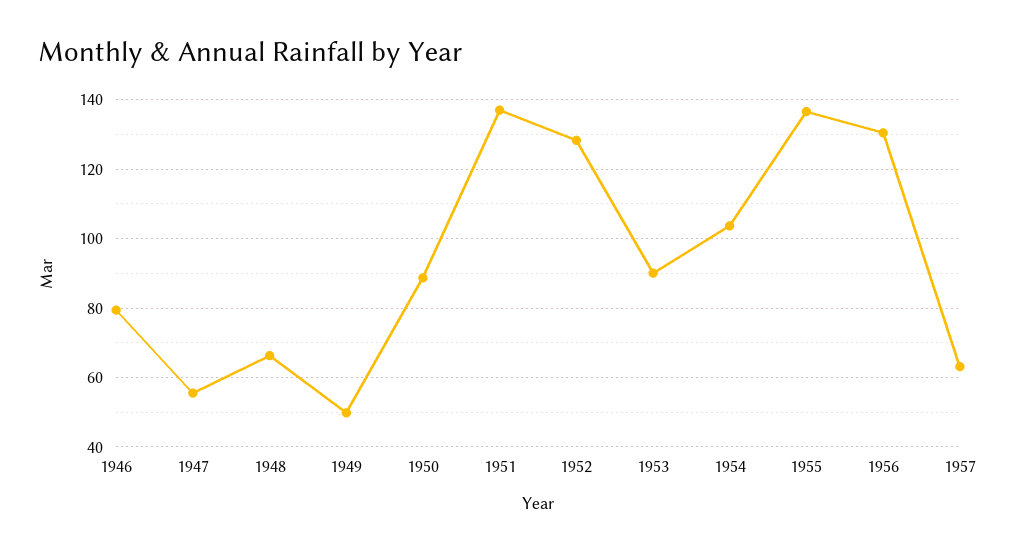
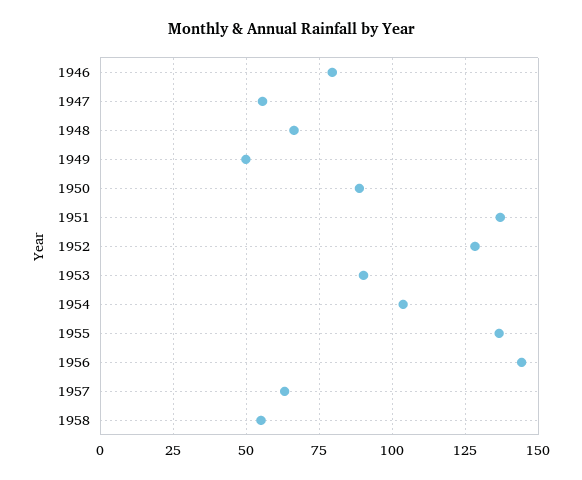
1956: 130 -> 145
1958: none -> 55

